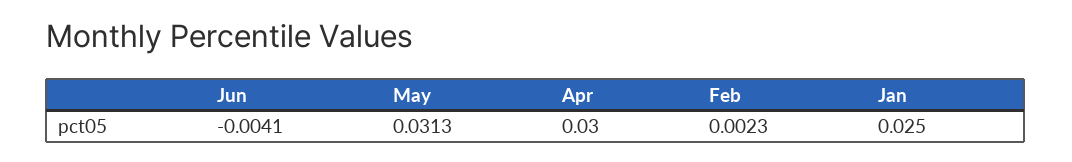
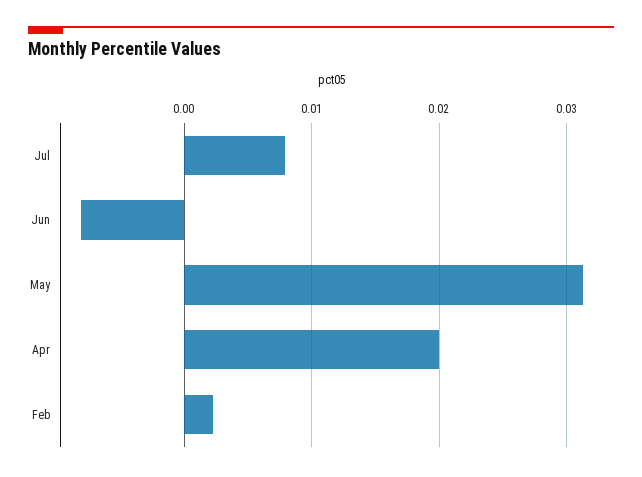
Jun: -0.0041 -> -0.008
Apr: 0.03 -> 0.02
Jan: 0.025 -> none
Jul: none -> 0.008

